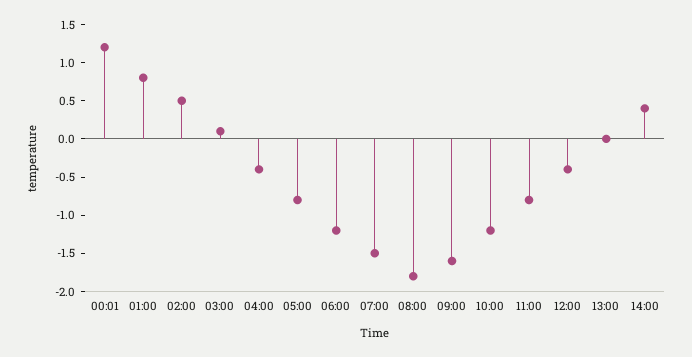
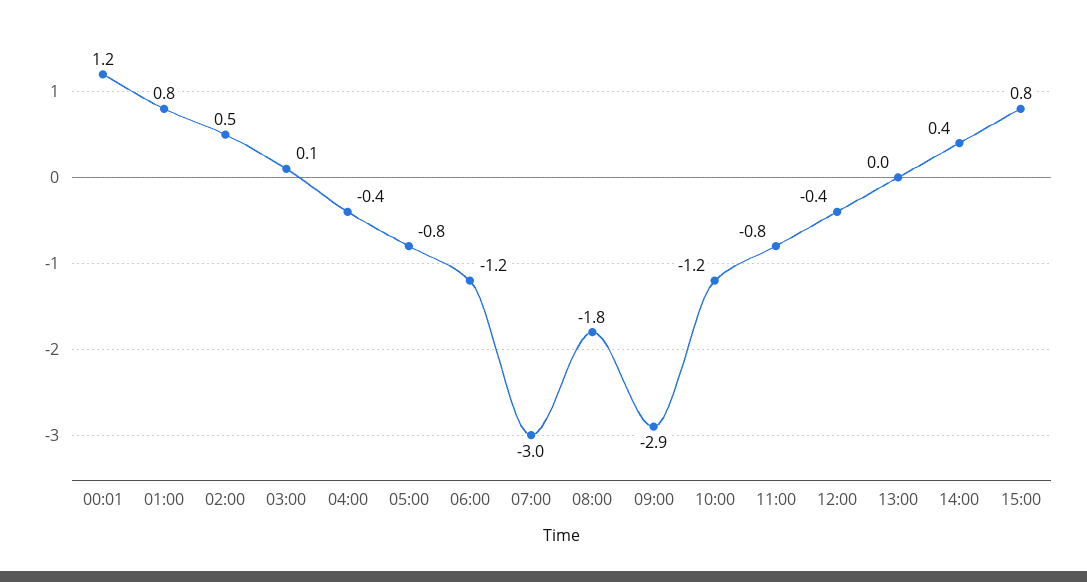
07:00: -1.5 -> -3
09:00: -1.5 -> -2.9
15:00: none -> 0.8

